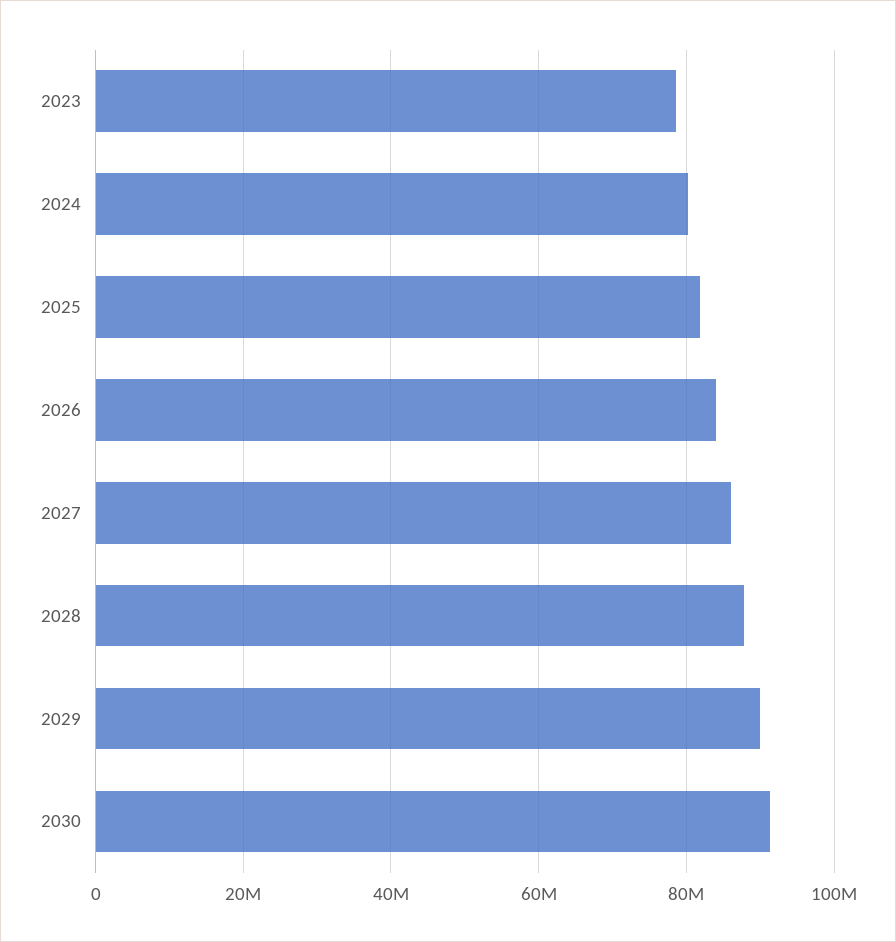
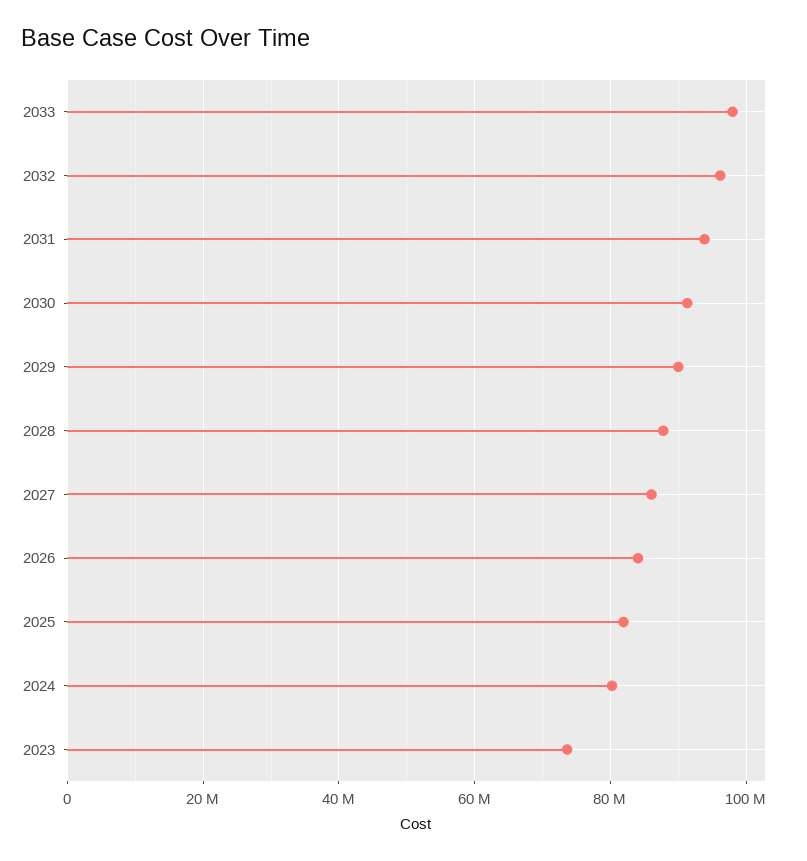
2023: 78000000 -> 74000000
2033: none -> 98000000
2032: none -> 96000000
2031: none -> 94000000

